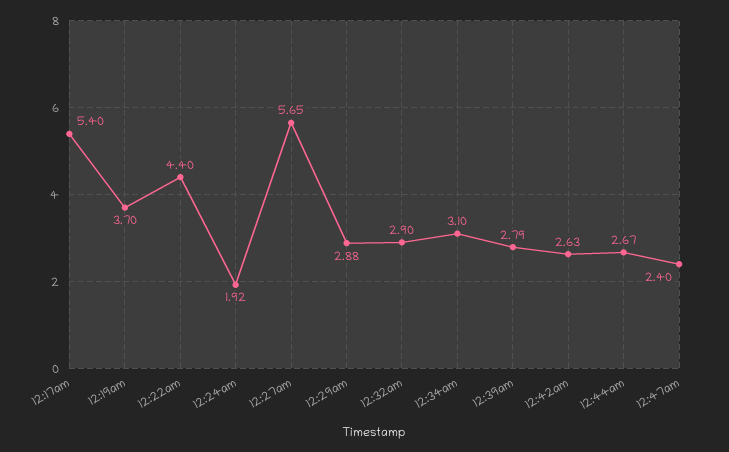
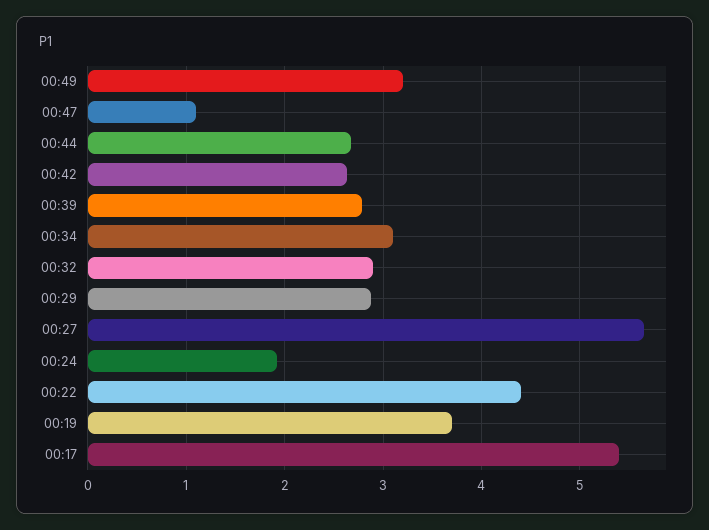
12:47am: 2.4 -> 1.1
00:49: none -> 3.2

